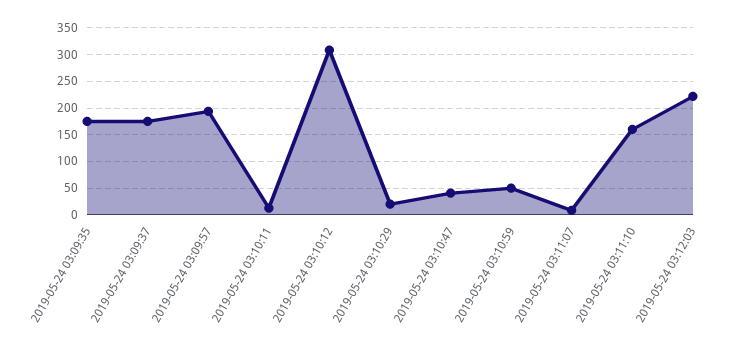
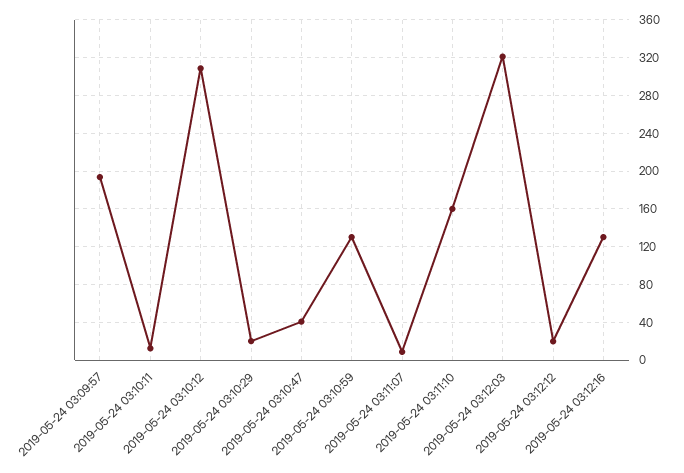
2019-05-24 03:09:35: 175 -> none
2019-05-24 03:09:37: 175 -> none
2019-05-24 03:10:59: 50 -> 130
2019-05-24 03:12:03: 225 -> 320
2019-05-24 03:12:12: none -> 20
2019-05-24 03:12:16: none -> 130

